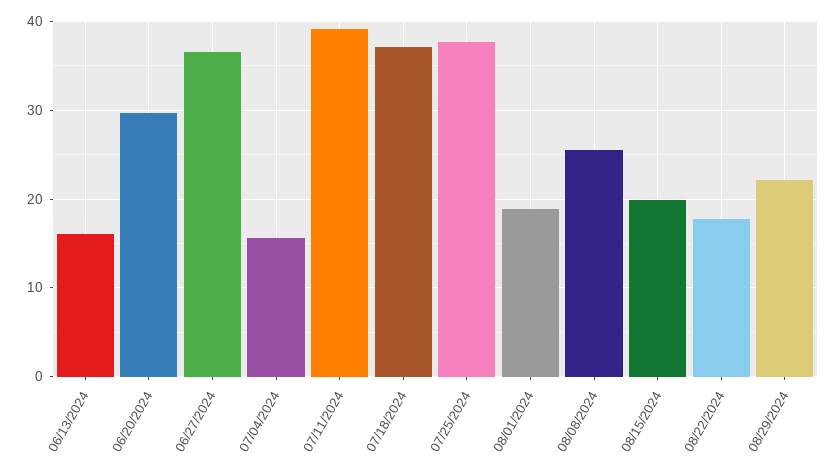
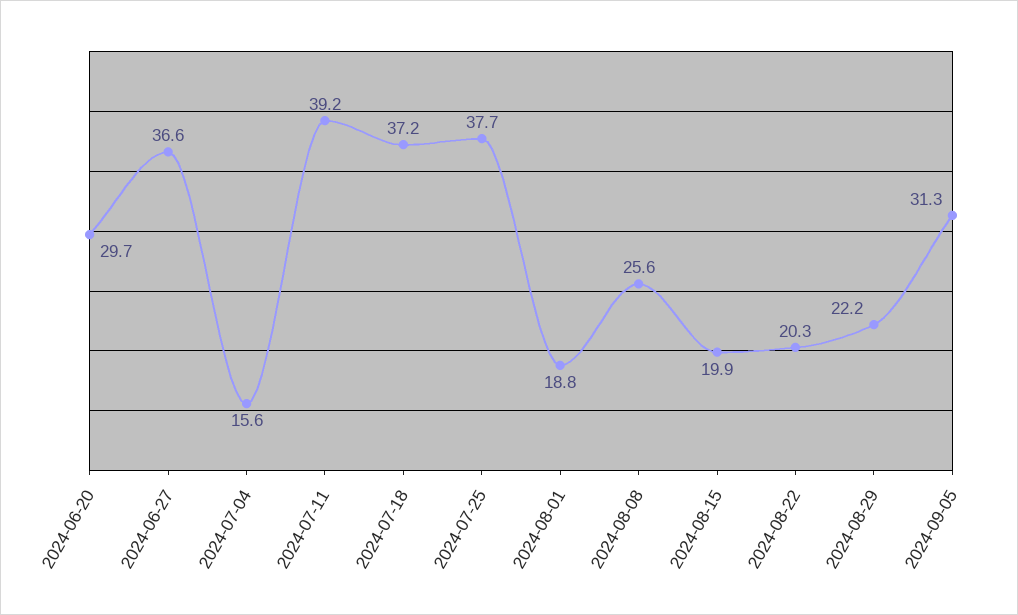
06/13/2024: 16 -> none
08/22/2024: 18 -> 20.3
2024-09-05: none -> 31.3

